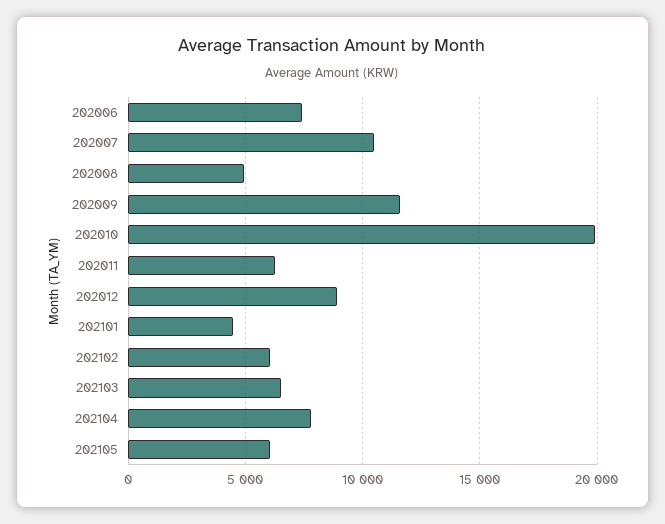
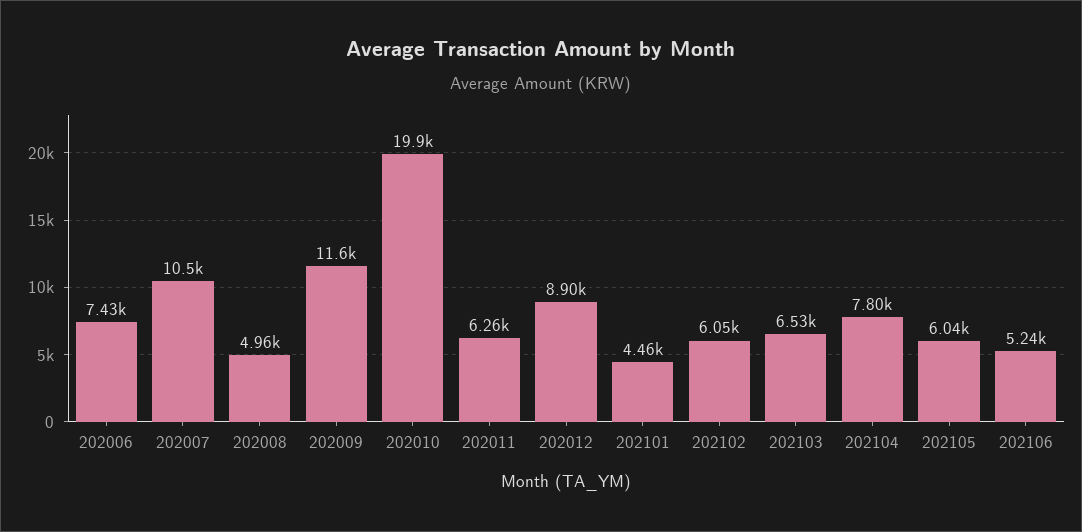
202106: none -> 5240

